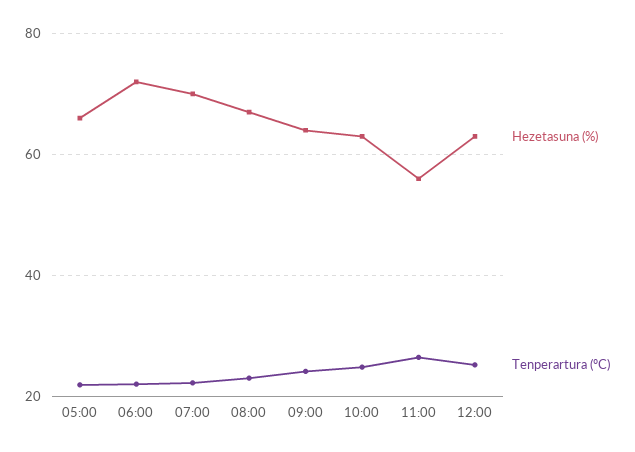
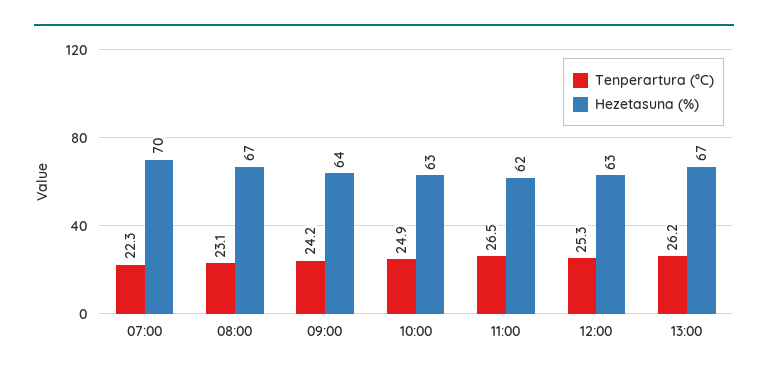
Hezetasuna (%), 05:00: 66 -> none
Tenperartura (ºC), 05:00: 22 -> none
Hezetasuna (%), 06:00: 72 -> none
Tenperartura (ºC), 06:00: 22 -> none
Hezetasuna (%), 11:00: 56 -> 62
Tenperartura (ºC), 13:00: none -> 26.2
Hezetasuna (%), 13:00: none -> 67

